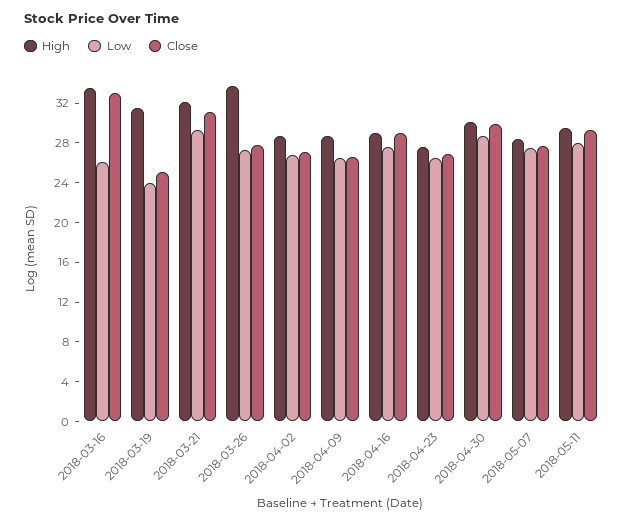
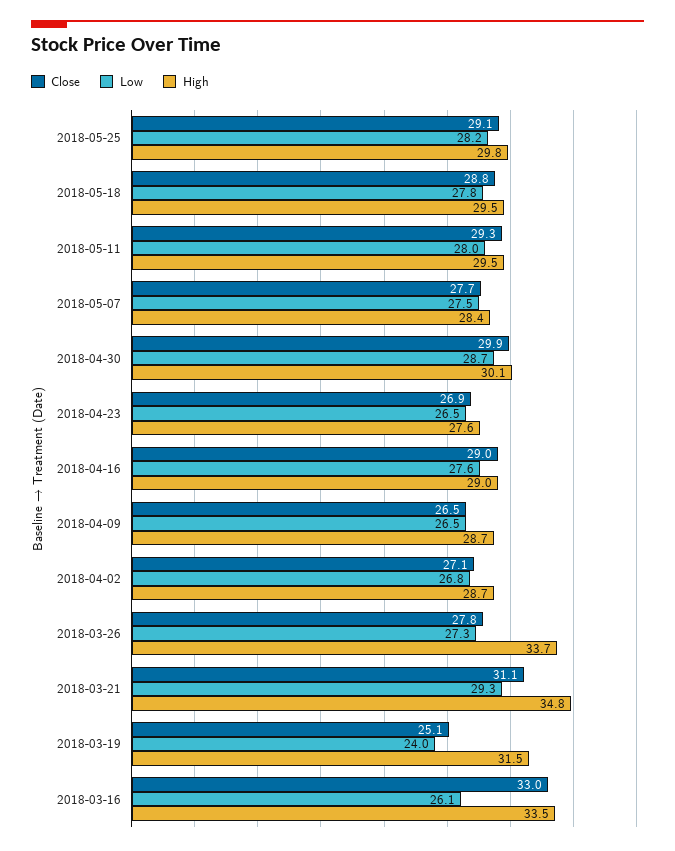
High, 2018-03-21: 32 -> 34.8
Close, 2018-05-25: none -> 29.1
Low, 2018-05-25: none -> 28.2
High, 2018-05-25: none -> 29.8
Close, 2018-05-18: none -> 28.8
Low, 2018-05-18: none -> 27.8
High, 2018-05-18: none -> 29.5

